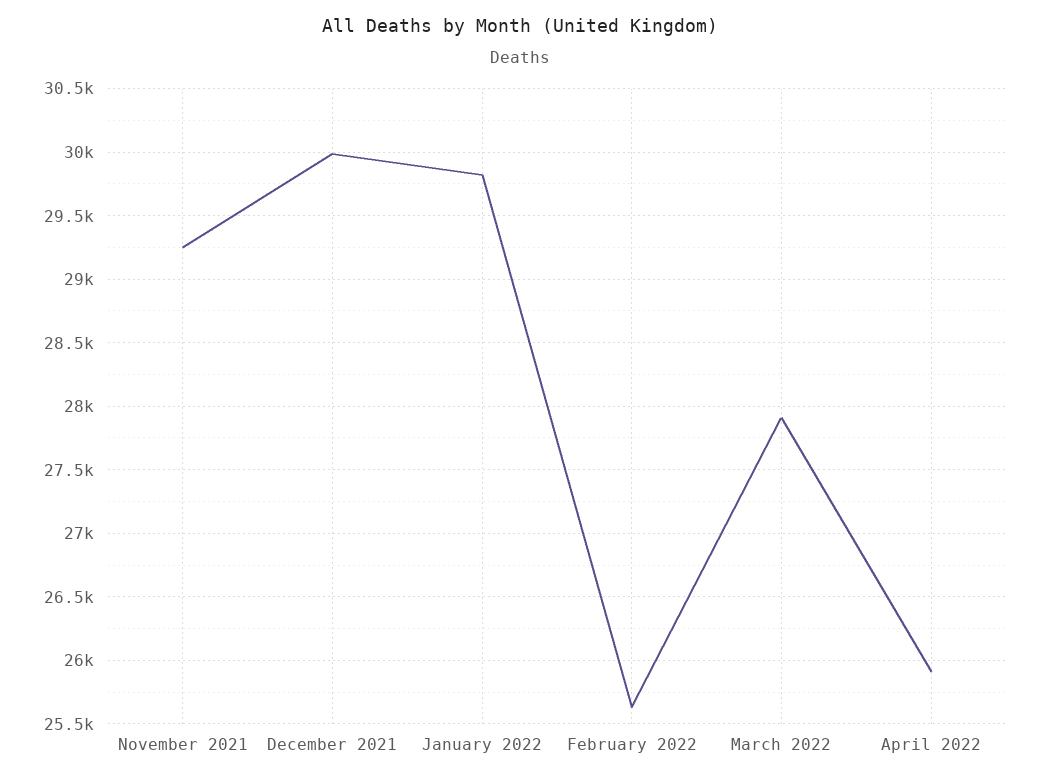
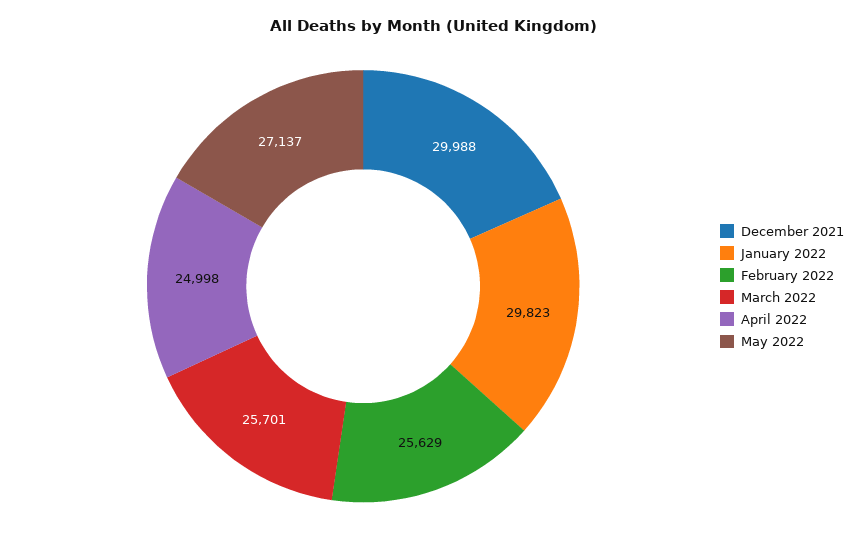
November 2021: 29250 -> none
March 2022: 27900 -> 25701
April 2022: 25900 -> 24998
May 2022: none -> 27137

